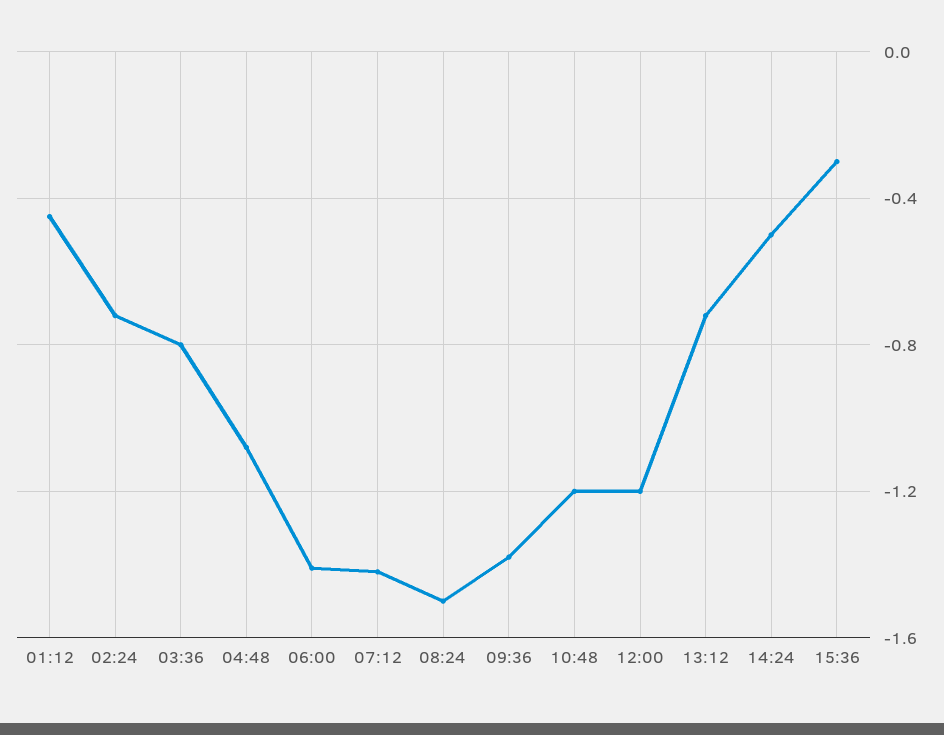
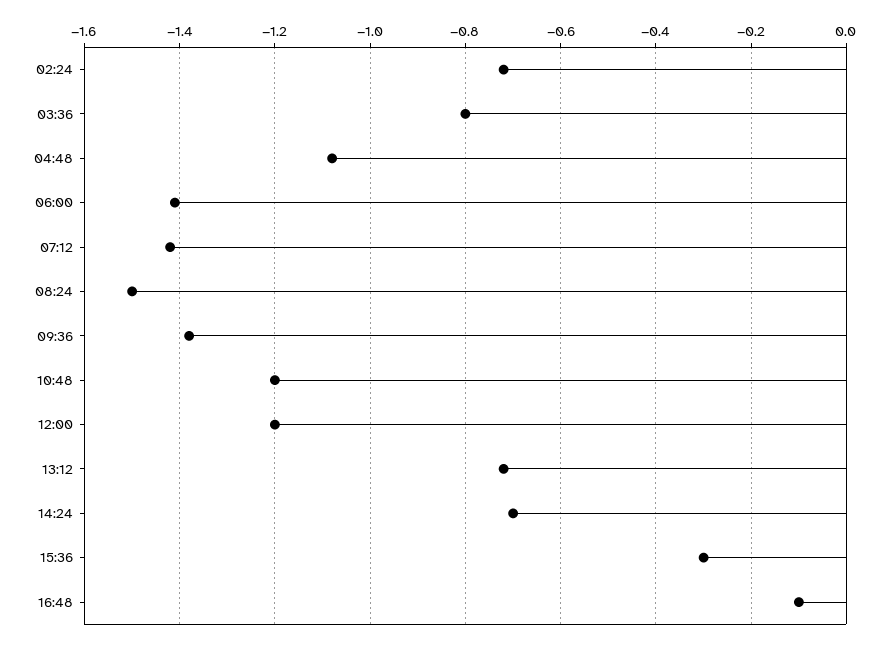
01:12: -0.45 -> none
14:24: -0.5 -> -0.7
16:48: none -> -0.1

